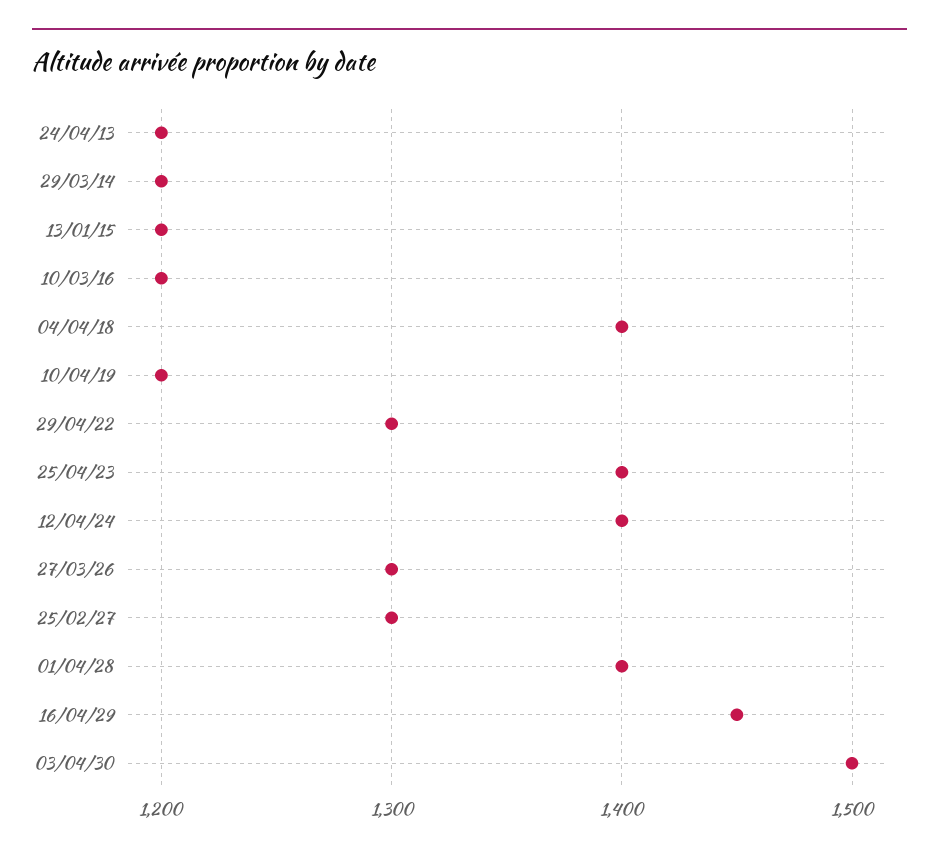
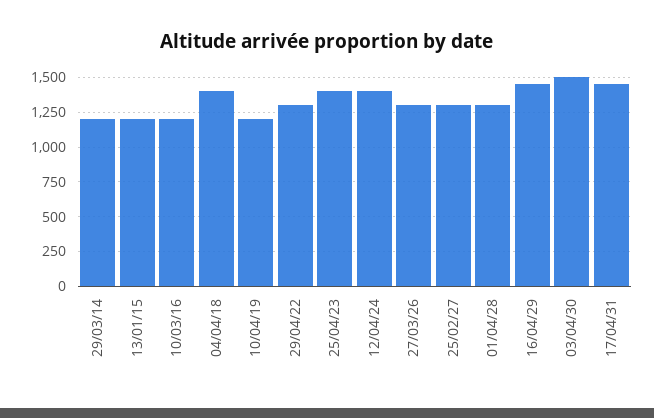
24/04/13: 1200 -> none
01/04/28: 1400 -> 1300
17/04/31: none -> 1450

